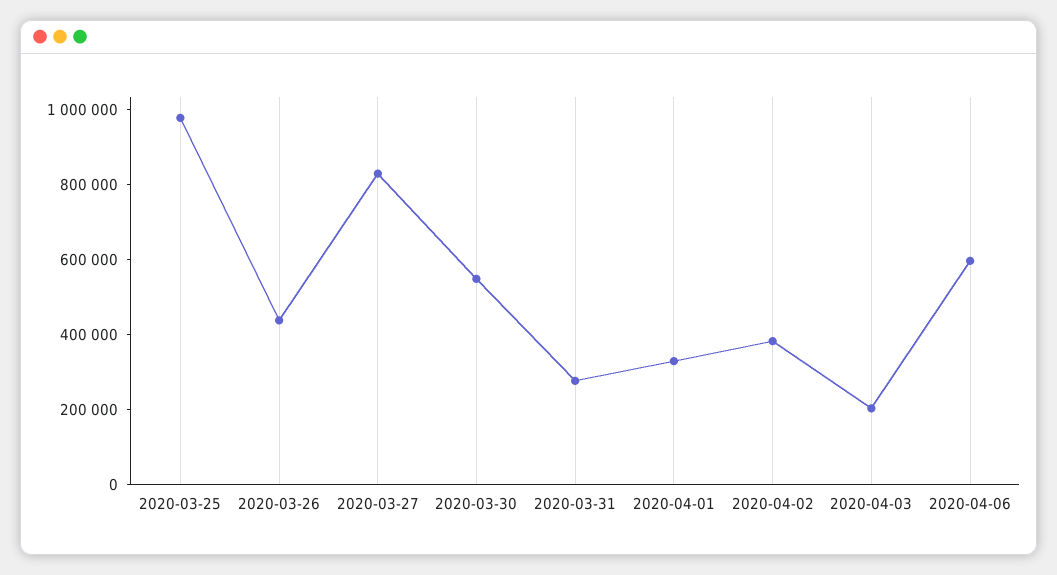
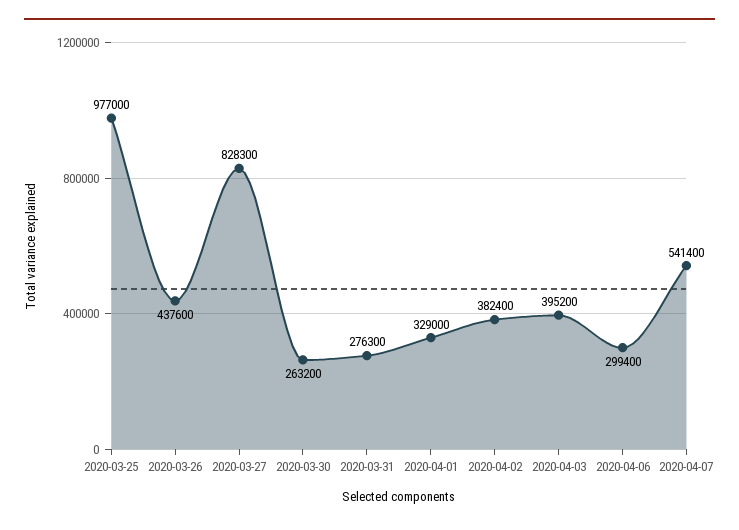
2020-03-30: 550000 -> 263200
2020-04-03: 200000 -> 395200
2020-04-06: 600000 -> 299400
2020-04-07: none -> 541400

